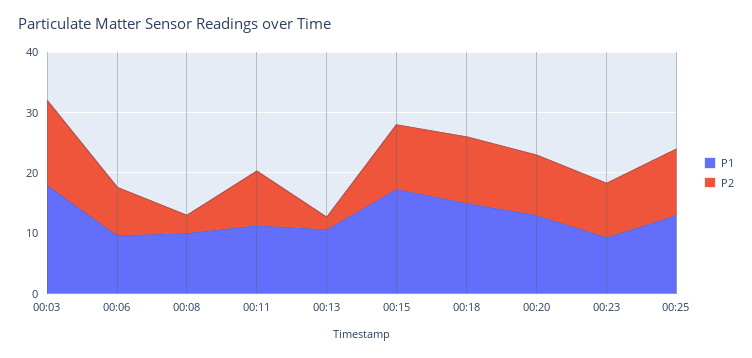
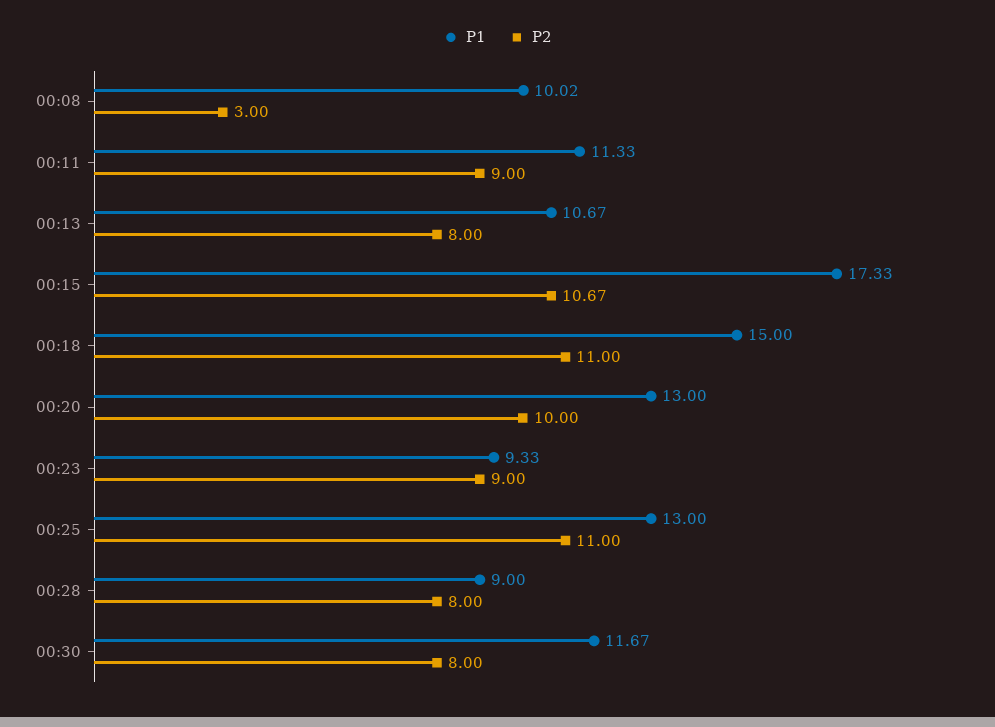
P1, 00:03: 18 -> none
P2, 00:03: 14 -> none
P1, 00:06: 10 -> none
P2, 00:06: 8 -> none
P2, 00:13: 2 -> 8
P1, 00:28: none -> 9
P2, 00:28: none -> 8
P1, 00:30: none -> 11.67
P2, 00:30: none -> 8

